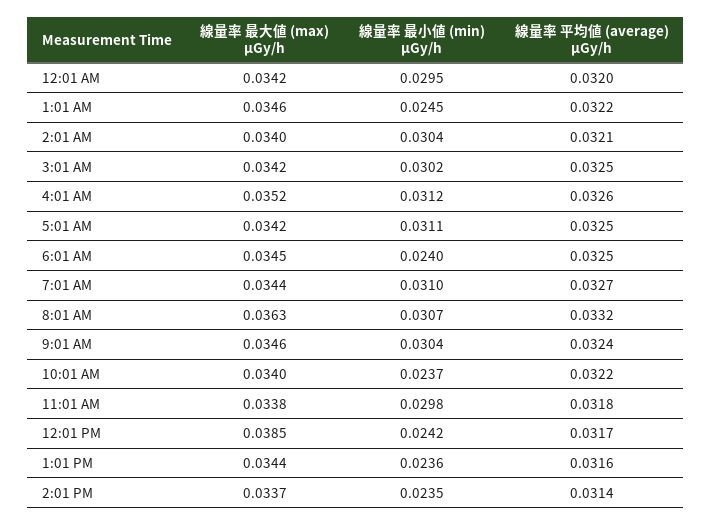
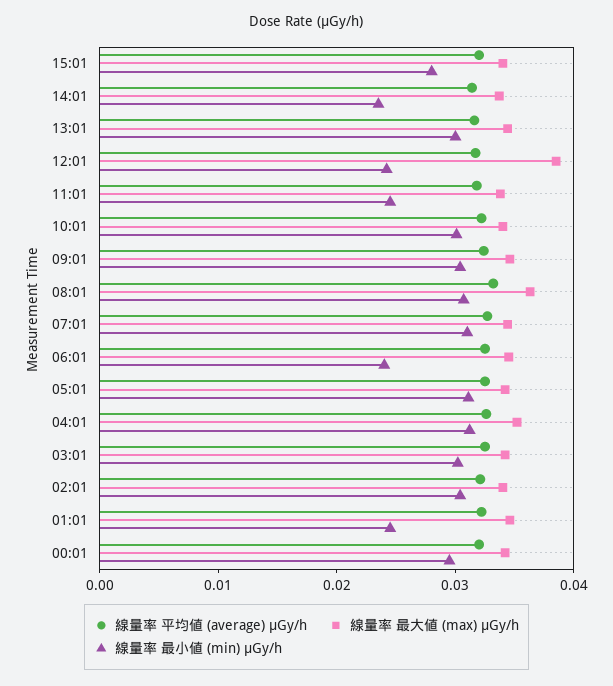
線量率 最小値 (min) μGy/h, 10:01 AM: 0.0237 -> 0.03
線量率 最小値 (min) μGy/h, 11:01 AM: 0.0298 -> 0.024
線量率 最小値 (min) μGy/h, 1:01 PM: 0.0236 -> 0.03
線量率 平均値 (average) μGy/h, 15:01: none -> 0.032
線量率 最大値 (max) μGy/h, 15:01: none -> 0.034
線量率 最小値 (min) μGy/h, 15:01: none -> 0.028

